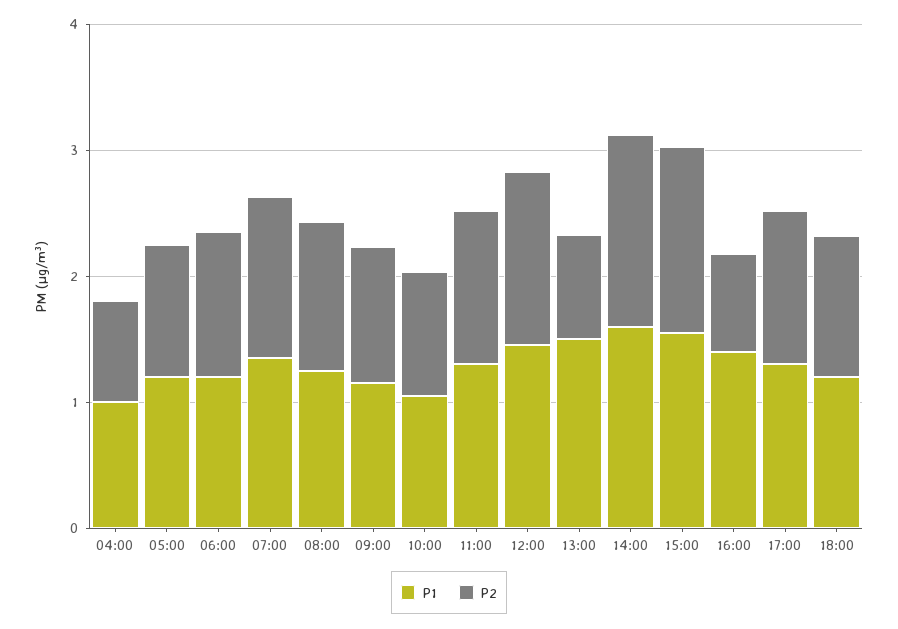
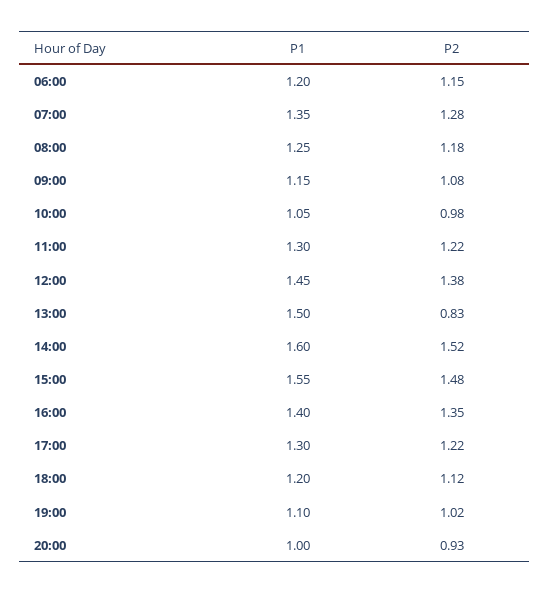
P1, 04:00: 1 -> none
P2, 04:00: 0.8 -> none
P1, 05:00: 1.2 -> none
P2, 05:00: 1 -> none
P2, 16:00: 0.8 -> 1.35
P1, 19:00: none -> 1.1
P2, 19:00: none -> 1.02
P1, 20:00: none -> 1
P2, 20:00: none -> 0.93

